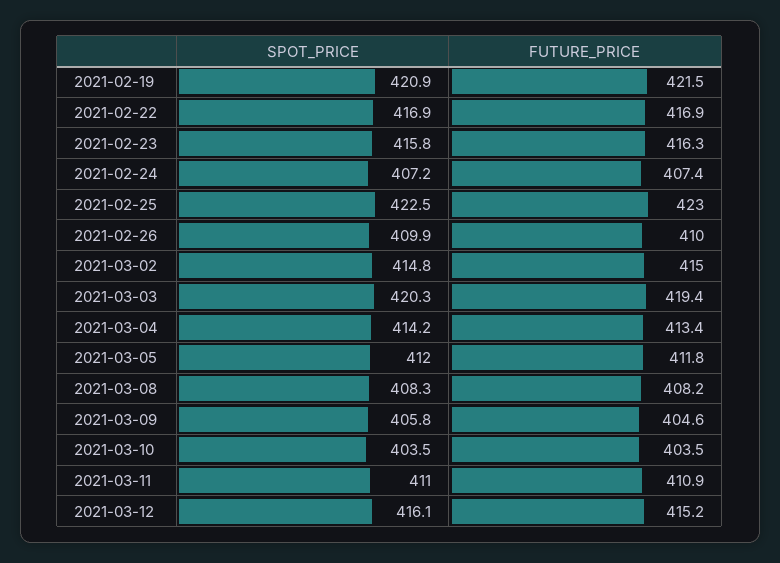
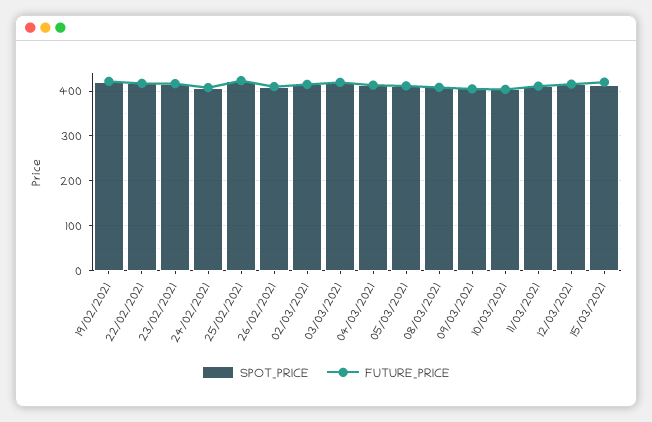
SPOT_PRICE, 15/03/2021: none -> 420
FUTURE_PRICE, 15/03/2021: none -> 420

